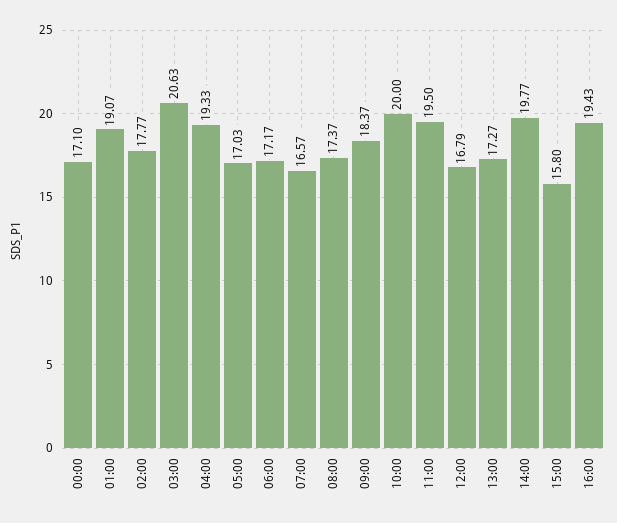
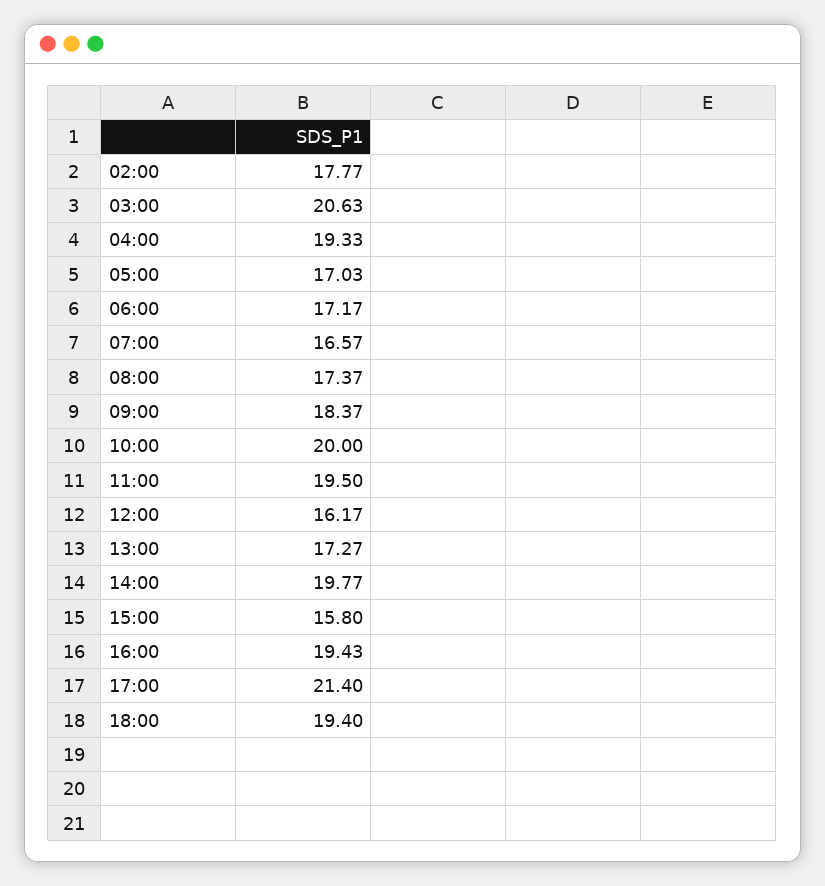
00:00: 17.1 -> none
01:00: 19.07 -> none
12:00: 16.79 -> 16.17
17:00: none -> 21.4
18:00: none -> 19.4

